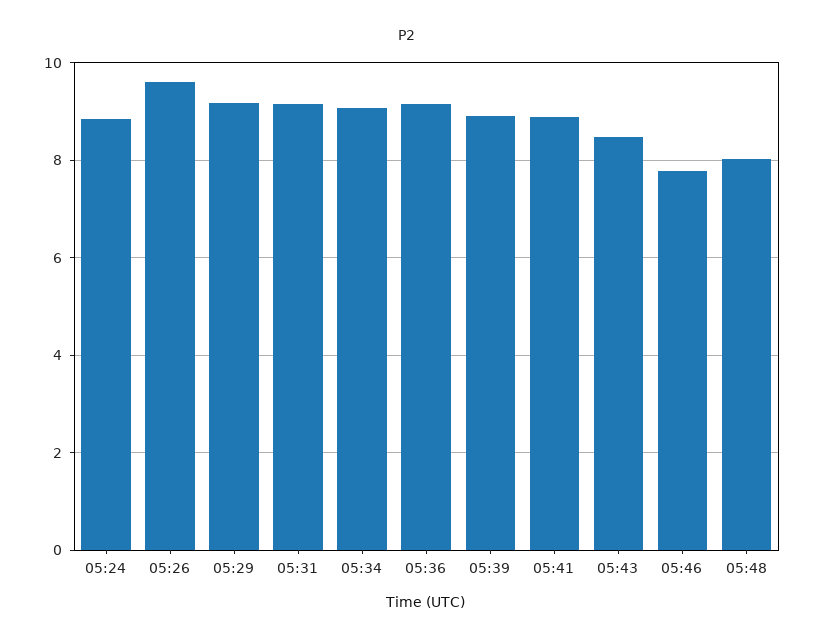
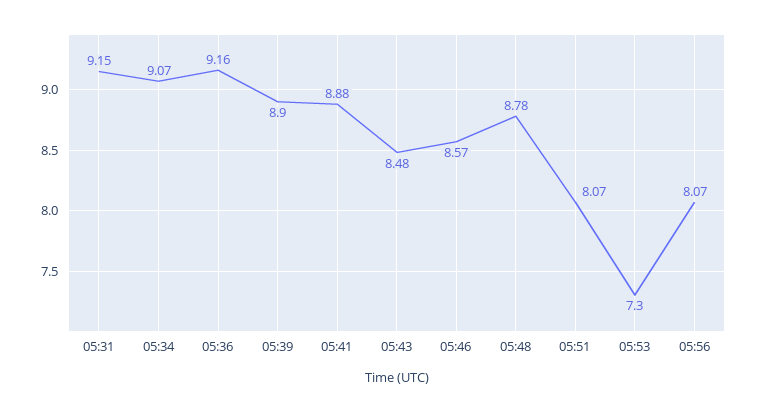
05:24: 8.8 -> none
05:26: 9.6 -> none
05:29: 9.2 -> none
05:46: 7.8 -> 8.57
05:48: 8 -> 8.78
05:51: none -> 8.07
05:53: none -> 7.3
05:56: none -> 8.07

